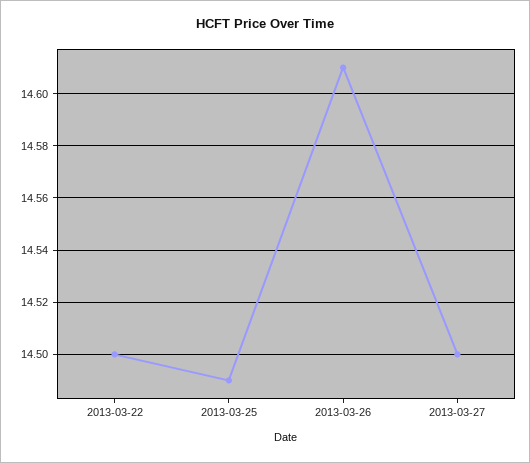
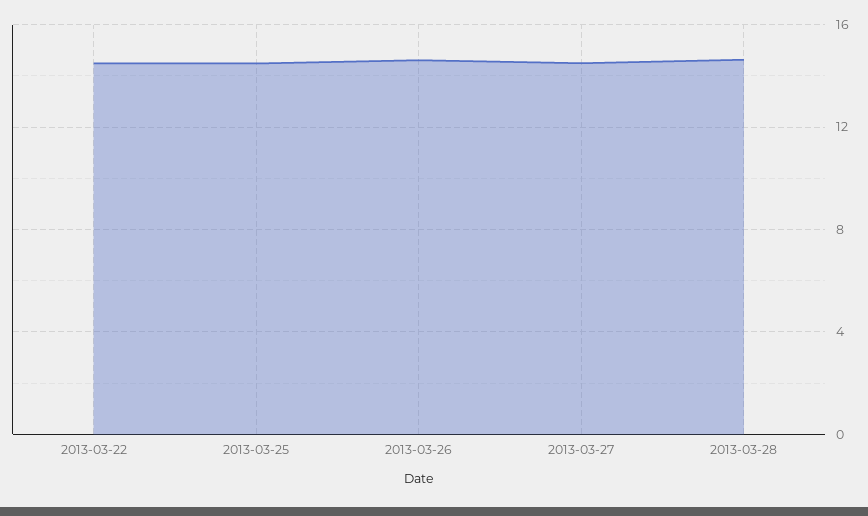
2013-03-28: none -> 14.5

